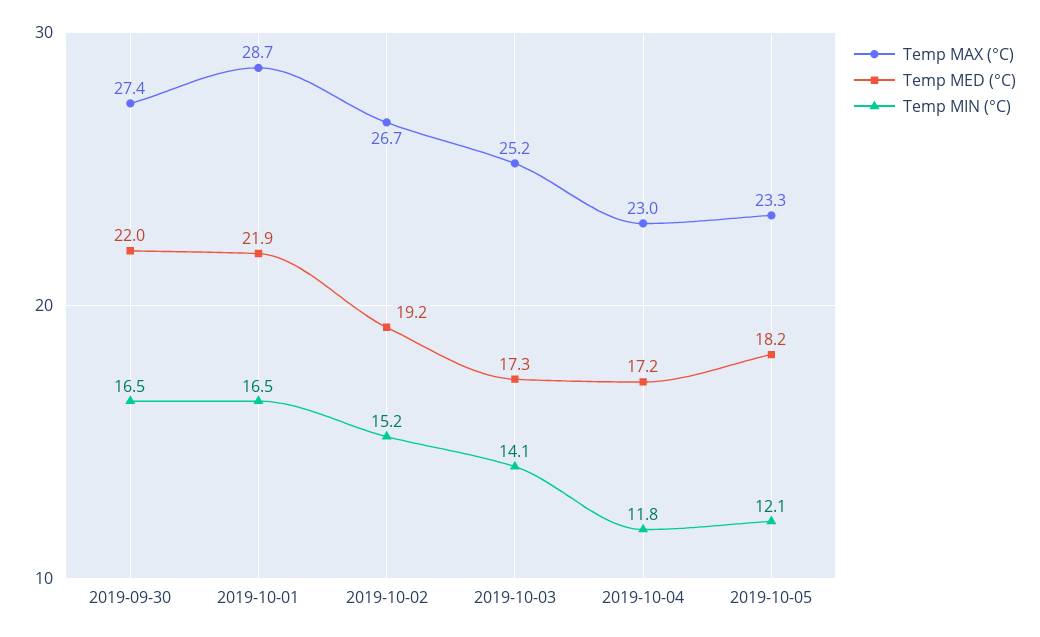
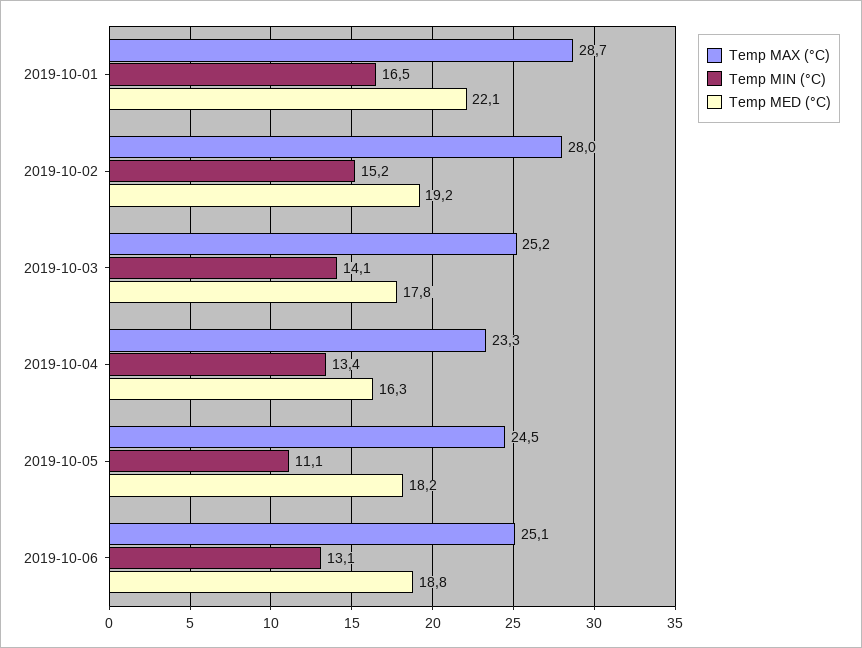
Temp MAX (°C), 2019-09-30: 27.4 -> none
Temp MED (°C), 2019-09-30: 22 -> none
Temp MIN (°C), 2019-09-30: 16.5 -> none
Temp MED (°C), 2019-10-01: 21.9 -> 22.1
Temp MAX (°C), 2019-10-02: 26.7 -> 28
Temp MED (°C), 2019-10-03: 17.3 -> 17.8
Temp MAX (°C), 2019-10-04: 23 -> 23.3
Temp MED (°C), 2019-10-04: 17.2 -> 16.3
Temp MIN (°C), 2019-10-04: 11.8 -> 13.4
Temp MAX (°C), 2019-10-05: 23.3 -> 24.5
Temp MIN (°C), 2019-10-05: 12.1 -> 11.1
Temp MAX (°C), 2019-10-06: none -> 25.1
Temp MIN (°C), 2019-10-06: none -> 13.1
Temp MED (°C), 2019-10-06: none -> 18.8

